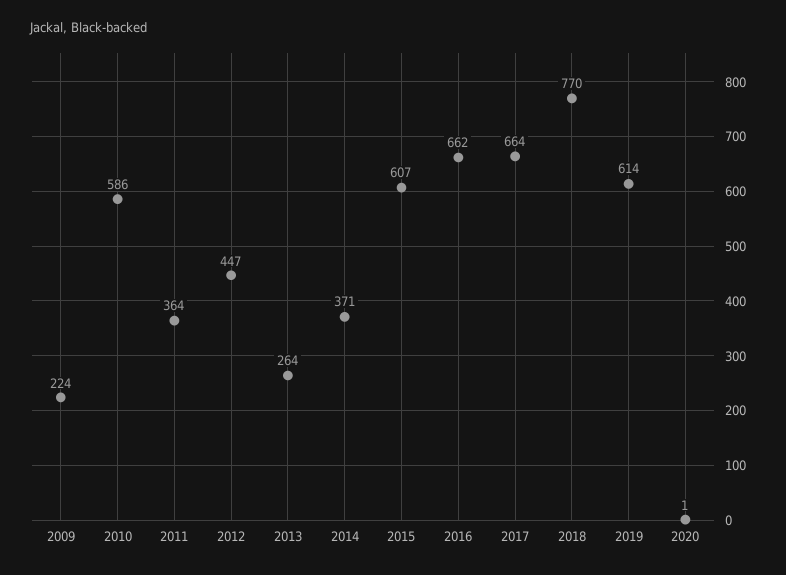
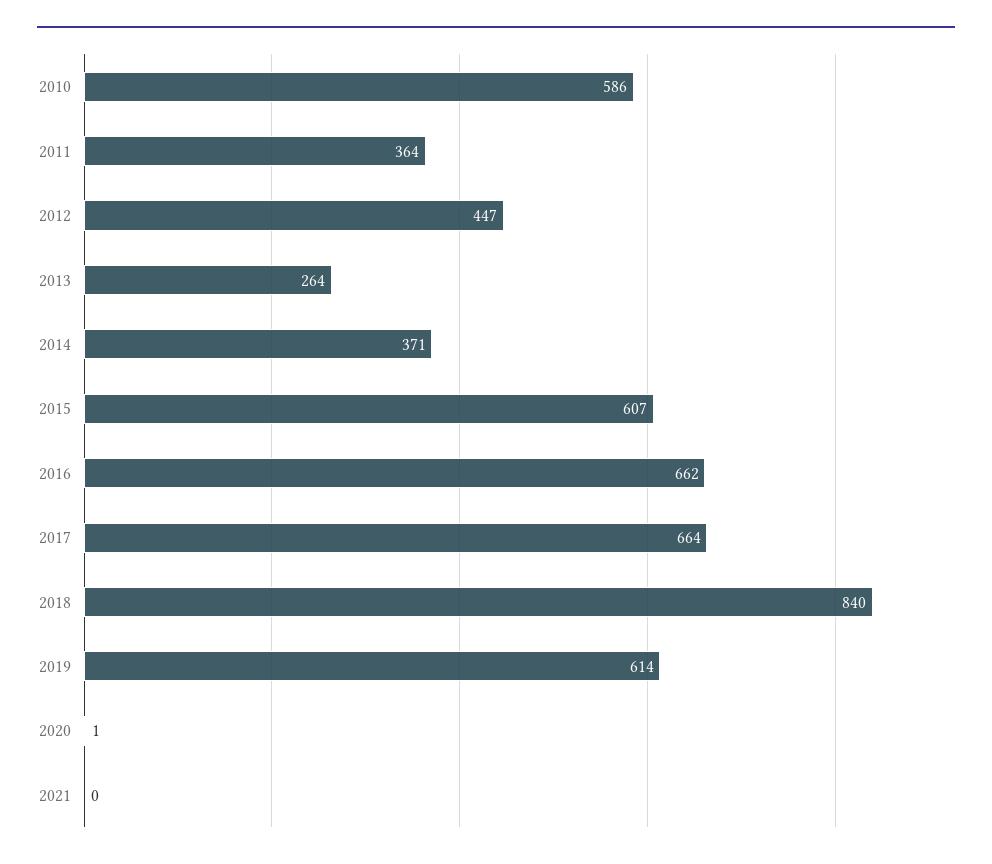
2009: 224 -> none
2018: 770 -> 840
2021: none -> 0

